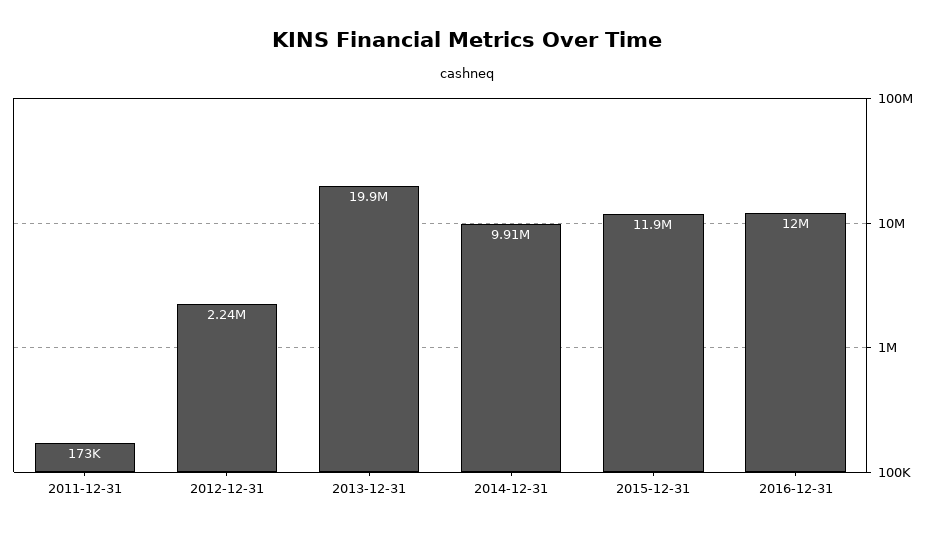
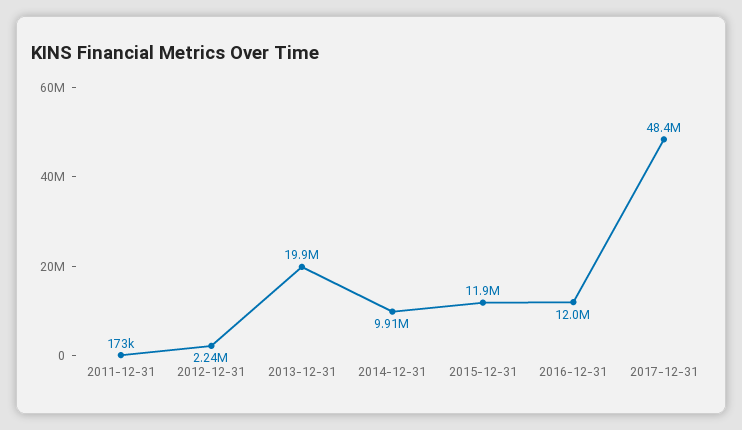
2017-12-31: none -> 48400000

